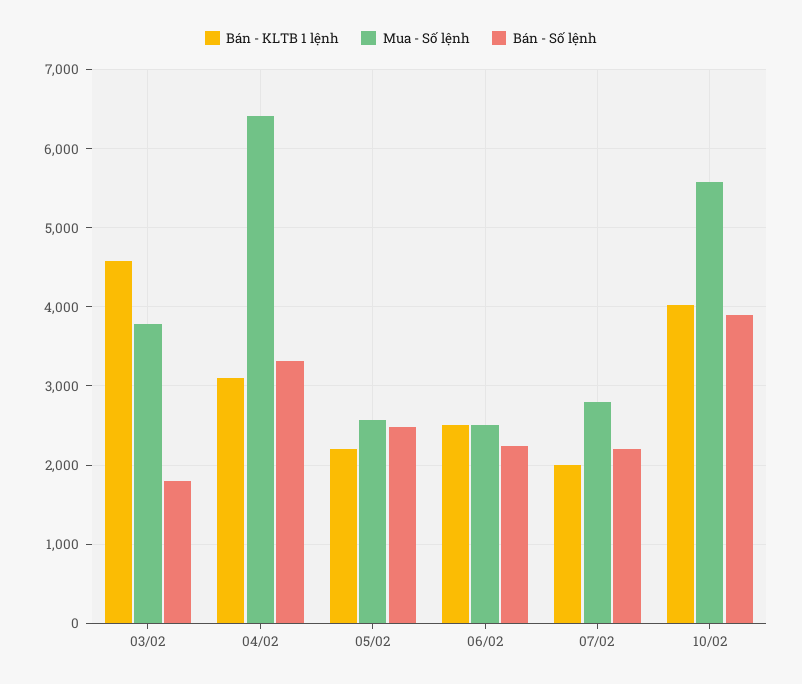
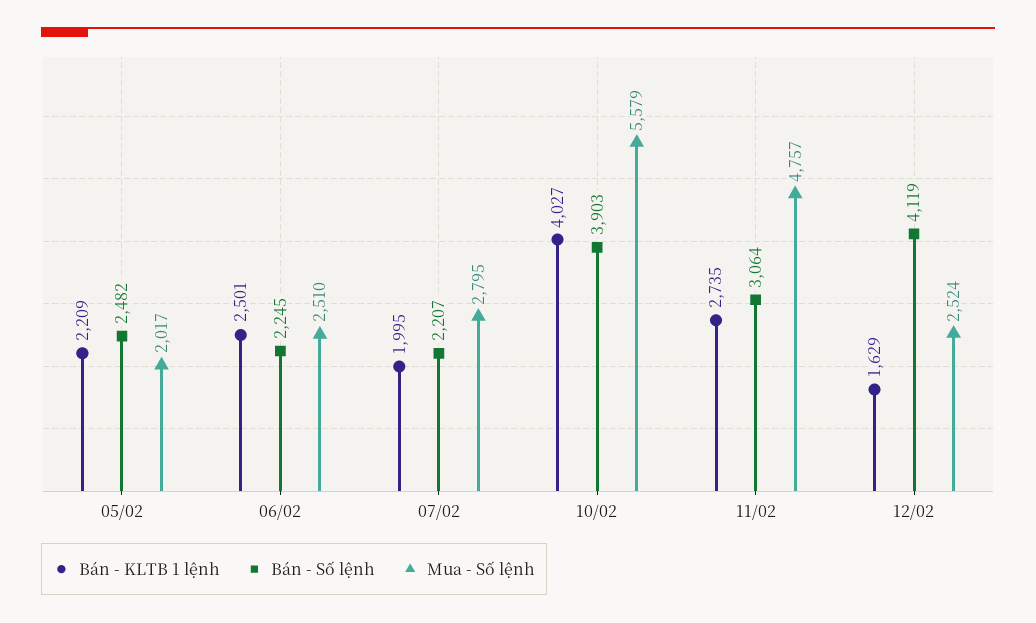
Bán - KLTB 1 lệnh, 03/02: 4600 -> none
Mua - Số lệnh, 03/02: 3800 -> none
Bán - Số lệnh, 03/02: 1800 -> none
Bán - KLTB 1 lệnh, 04/02: 3100 -> none
Mua - Số lệnh, 04/02: 6400 -> none
Bán - Số lệnh, 04/02: 3300 -> none
Mua - Số lệnh, 05/02: 2600 -> 2017
Bán - KLTB 1 lệnh, 11/02: none -> 2735
Bán - Số lệnh, 11/02: none -> 3064
Mua - Số lệnh, 11/02: none -> 4757
Bán - KLTB 1 lệnh, 12/02: none -> 1629
Bán - Số lệnh, 12/02: none -> 4119
Mua - Số lệnh, 12/02: none -> 2524

